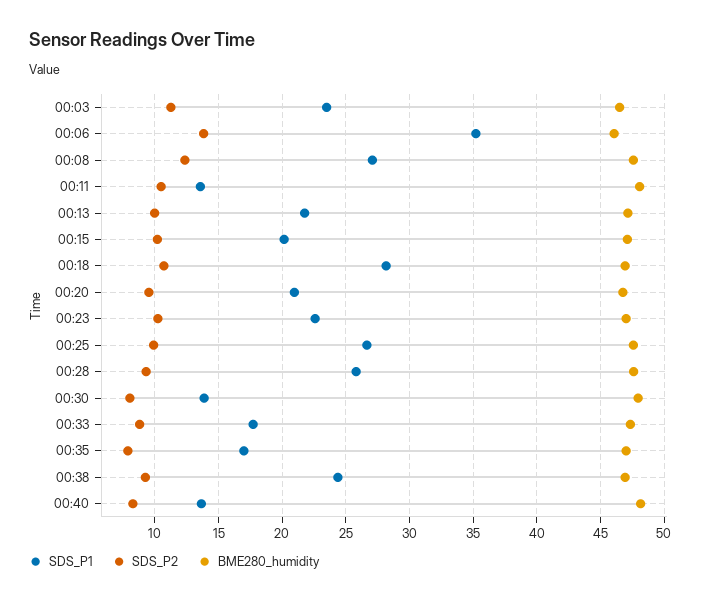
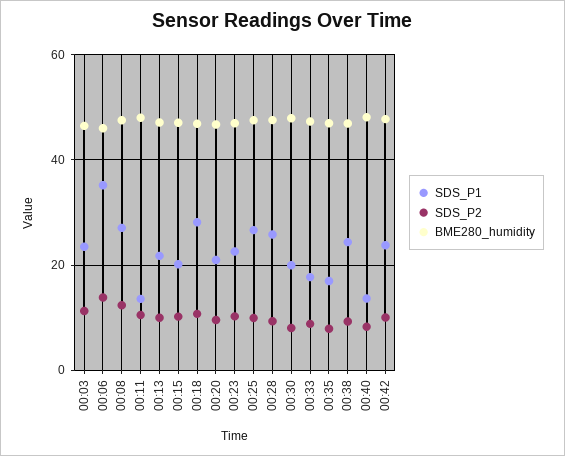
SDS_P1, 00:30: 14 -> 20
SDS_P1, 00:42: none -> 24
SDS_P2, 00:42: none -> 10
BME280_humidity, 00:42: none -> 48

